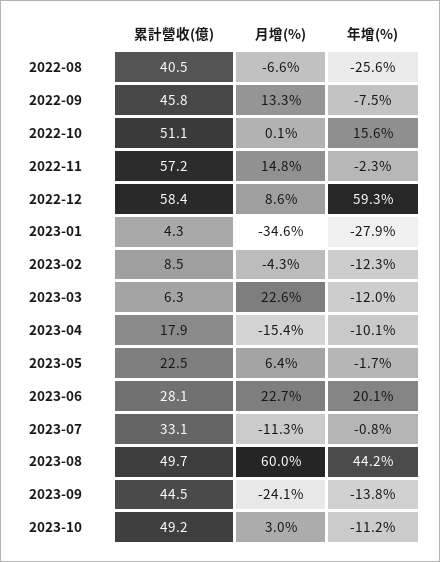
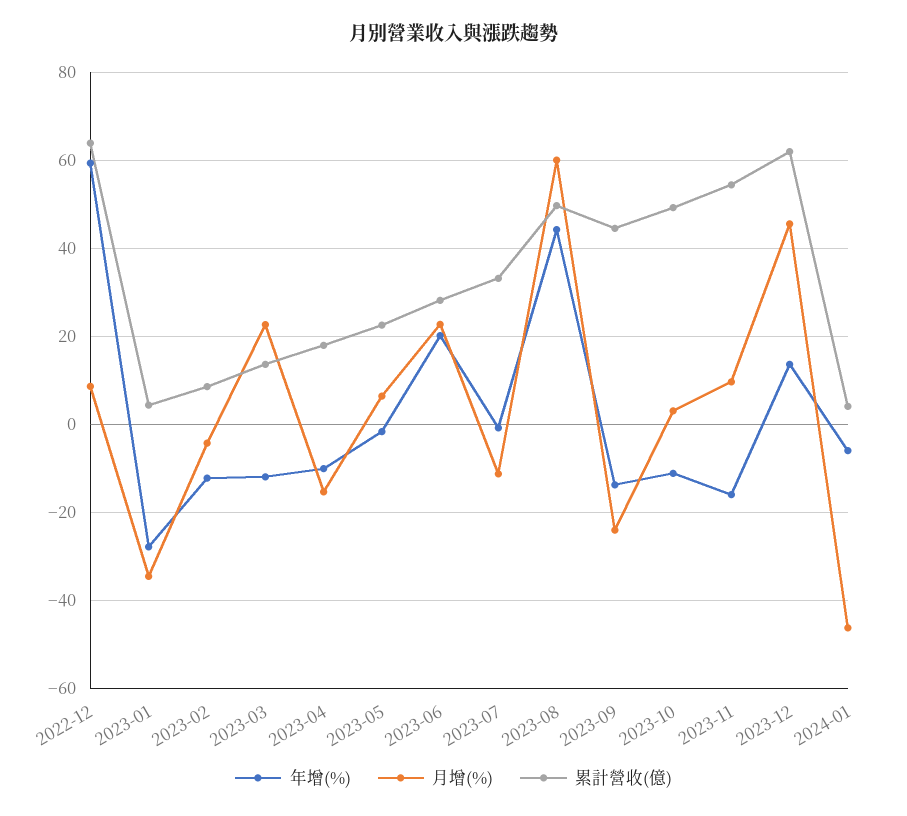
累計營收(億), 2022-08: 40.5 -> none
月增(%), 2022-08: -6.6 -> none
年增(%), 2022-08: -25.6 -> none
累計營收(億), 2022-09: 45.8 -> none
月增(%), 2022-09: 13.3 -> none
年增(%), 2022-09: -7.5 -> none
累計營收(億), 2022-10: 51.1 -> none
月增(%), 2022-10: 0.1 -> none
年增(%), 2022-10: 15.6 -> none
累計營收(億), 2022-11: 57.2 -> none
月增(%), 2022-11: 14.8 -> none
年增(%), 2022-11: -2.3 -> none
累計營收(億), 2022-12: 58.4 -> 64
累計營收(億), 2023-03: 6.3 -> 14
年增(%), 2023-11: none -> -16
月增(%), 2023-11: none -> 10
累計營收(億), 2023-11: none -> 54
年增(%), 2023-12: none -> 14
月增(%), 2023-12: none -> 46
累計營收(億), 2023-12: none -> 62
年增(%), 2024-01: none -> -6
月增(%), 2024-01: none -> -46
累計營收(億), 2024-01: none -> 4

